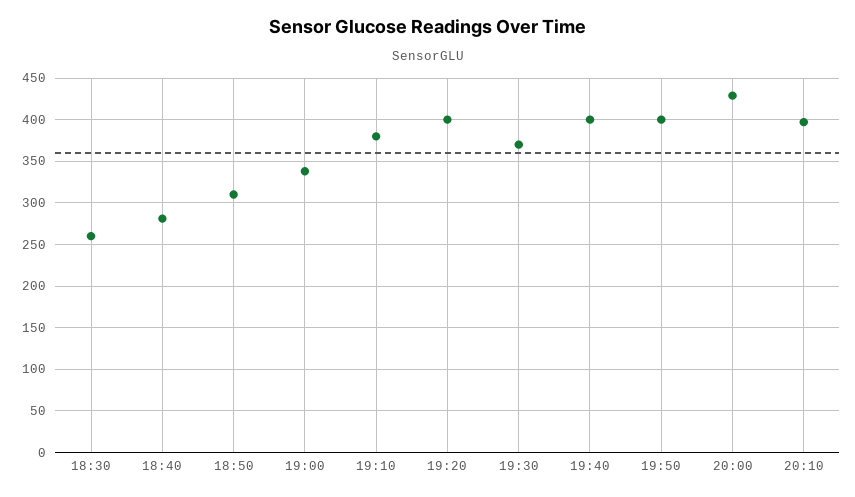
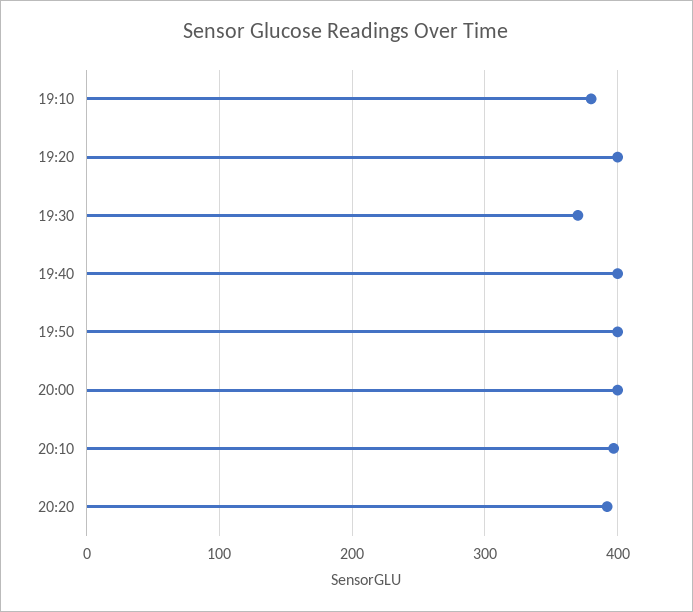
18:30: 260 -> none
18:40: 280 -> none
18:50: 310 -> none
19:00: 340 -> none
20:00: 430 -> 400
20:20: none -> 390

